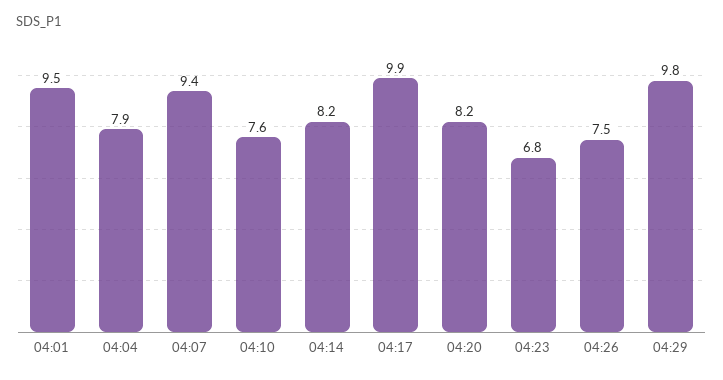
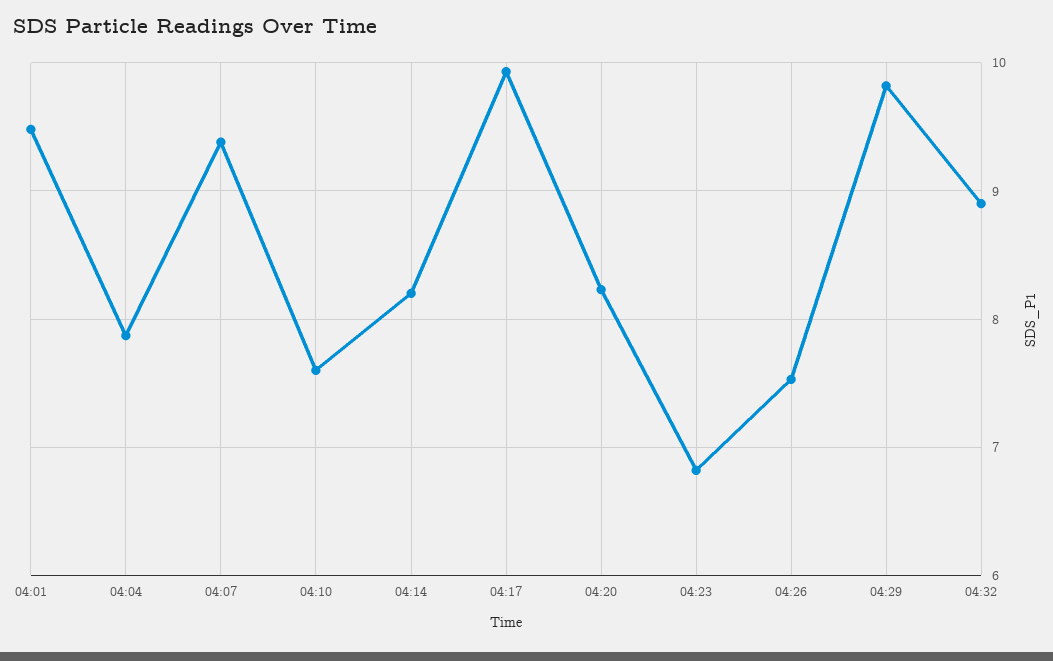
04:32: none -> 8.9

